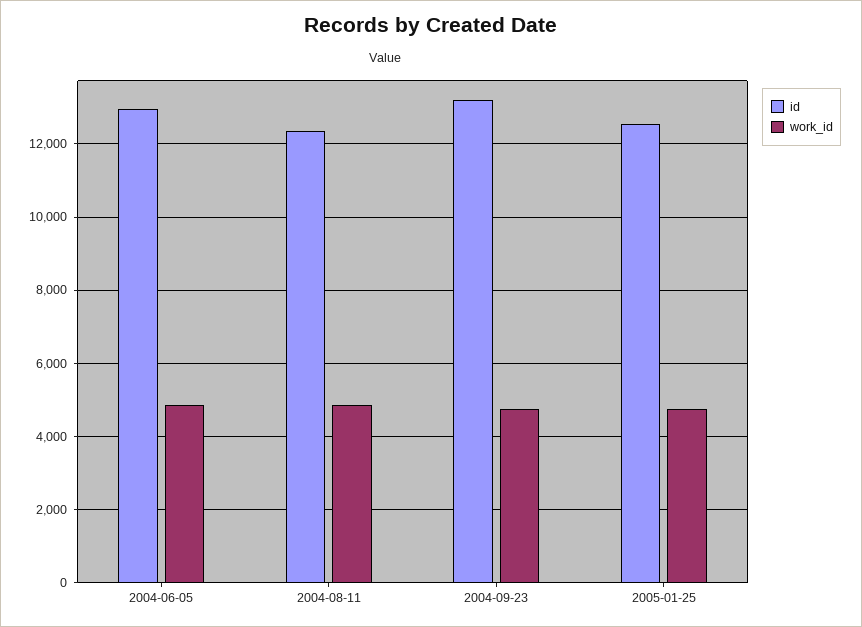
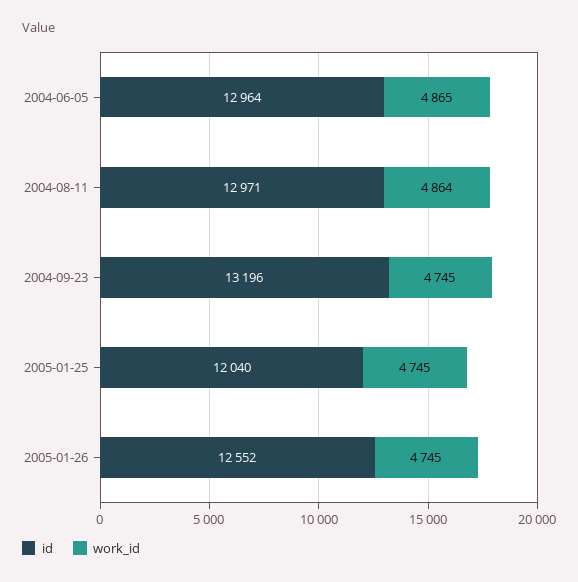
id, 2004-08-11: 12400 -> 12971
id, 2005-01-25: 12600 -> 12040
id, 2005-01-26: none -> 12552
work_id, 2005-01-26: none -> 4745

